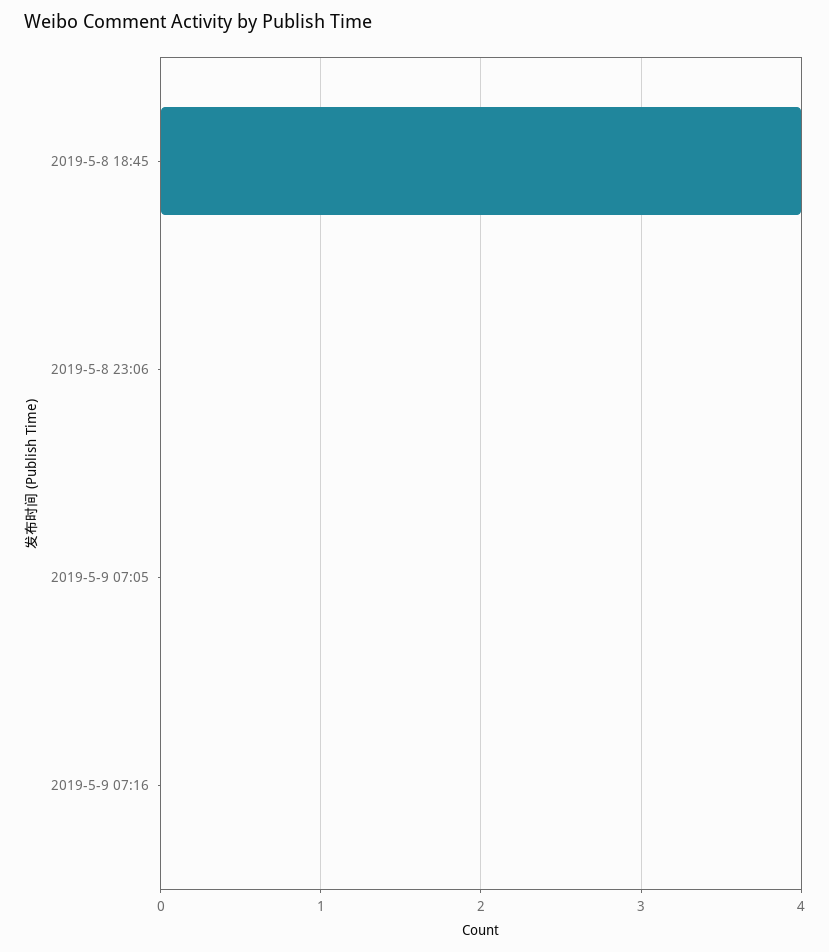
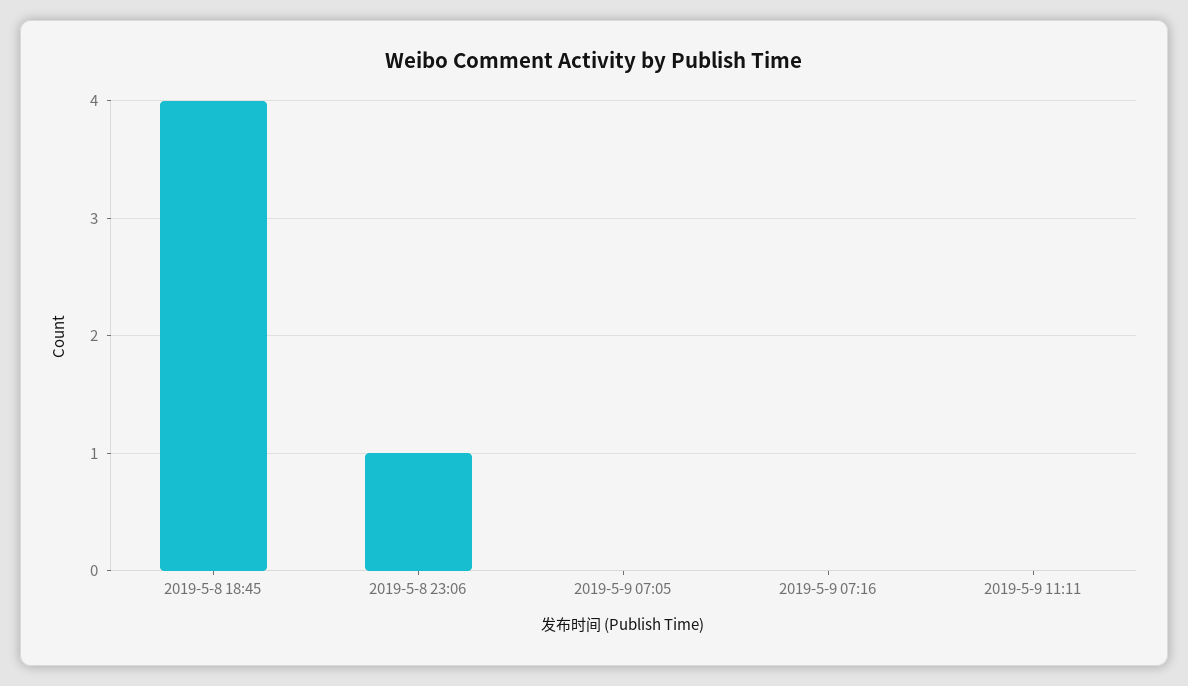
2019-5-8 23:06: 0 -> 1
2019-5-9 11:11: none -> 0

